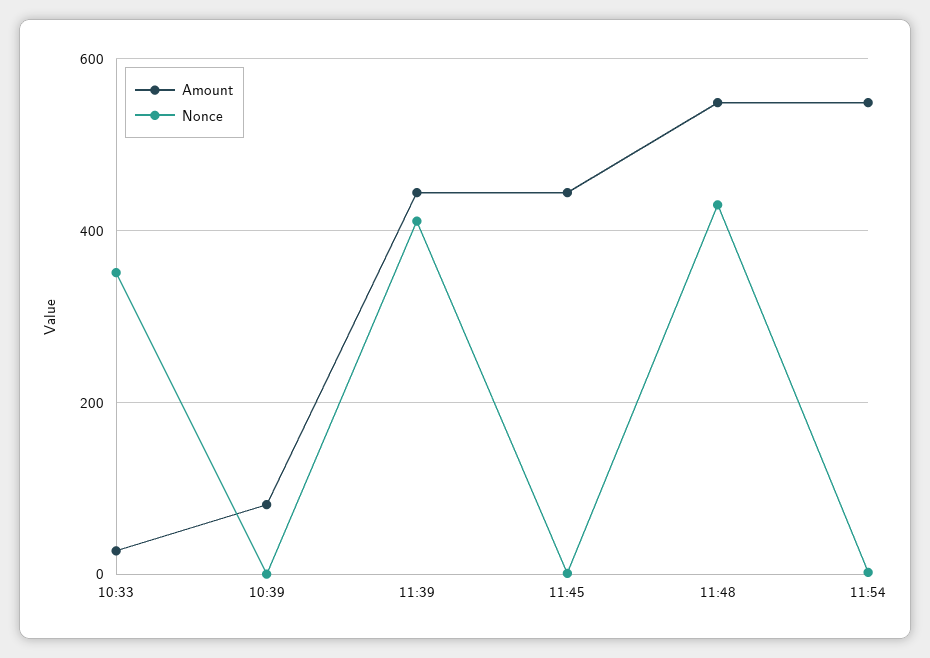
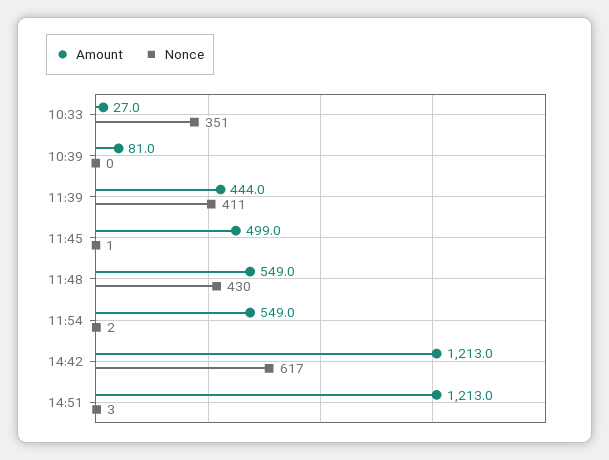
Amount, 11:45: 440 -> 499
Amount, 14:42: none -> 1213
Nonce, 14:42: none -> 617
Amount, 14:51: none -> 1213
Nonce, 14:51: none -> 3

